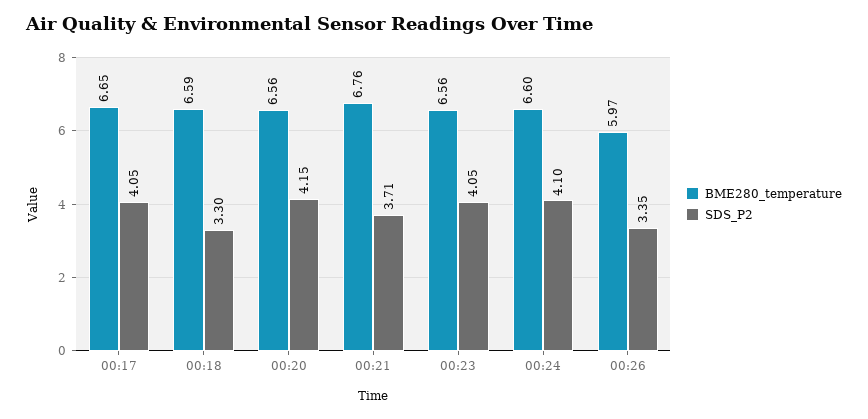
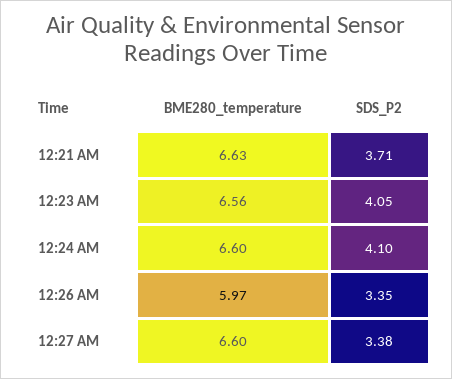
BME280_temperature, 00:17: 6.65 -> none
SDS_P2, 00:17: 4.05 -> none
BME280_temperature, 00:18: 6.59 -> none
SDS_P2, 00:18: 3.3 -> none
BME280_temperature, 00:20: 6.56 -> none
SDS_P2, 00:20: 4.15 -> none
BME280_temperature, 00:21: 6.76 -> 6.63
BME280_temperature, 12:27 AM: none -> 6.6
SDS_P2, 12:27 AM: none -> 3.38

